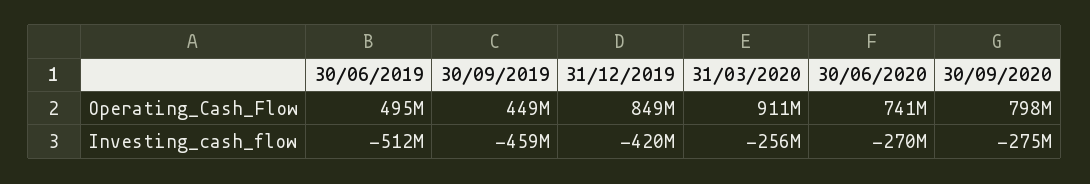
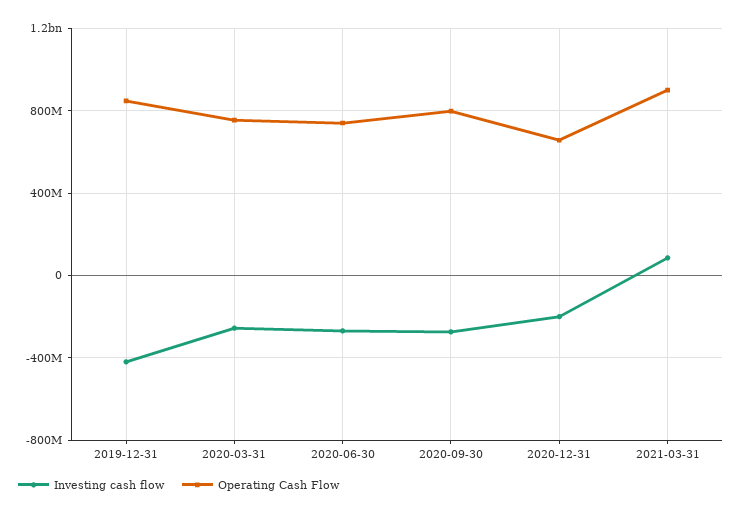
Operating_Cash_Flow, 30/06/2019: 495000000 -> none
Operating_Cash_Flow, 30/09/2019: 449000000 -> none
Operating_Cash_Flow, 31/03/2020: 911000000 -> 750000000
Investing_cash_flow, 30/06/2019: -512000000 -> none
Investing_cash_flow, 30/09/2019: -459000000 -> none
Investing_cash_flow, 2020-12-31: none -> -200000000
Operating_Cash_Flow, 2020-12-31: none -> 650000000
Investing_cash_flow, 2021-03-31: none -> 100000000
Operating_Cash_Flow, 2021-03-31: none -> 900000000

